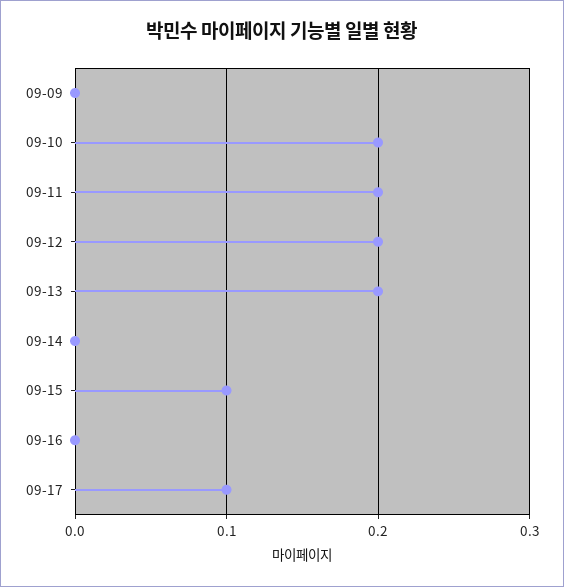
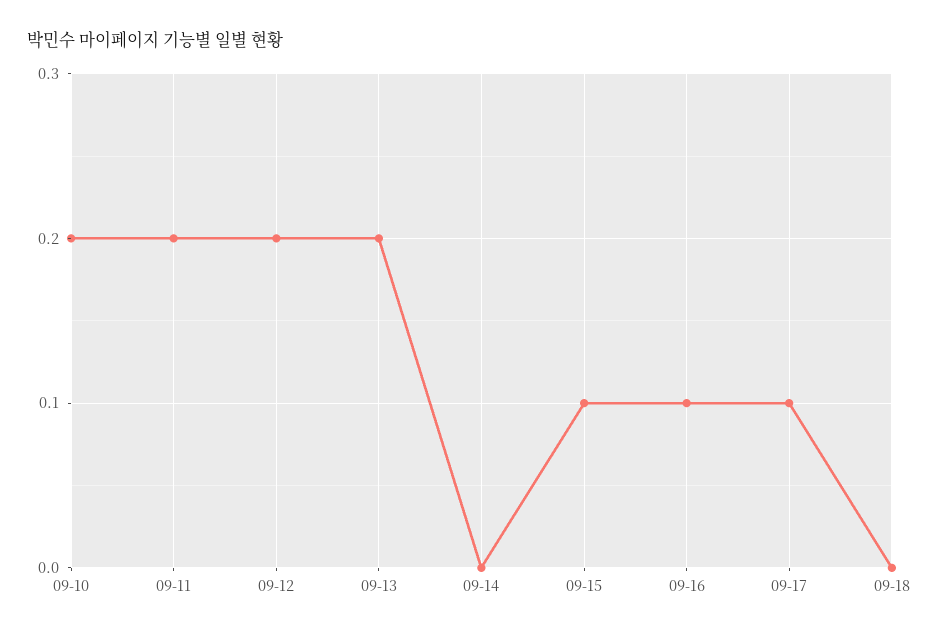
09-09: 0 -> none
09-16: 0 -> 0.1
09-18: none -> 0

